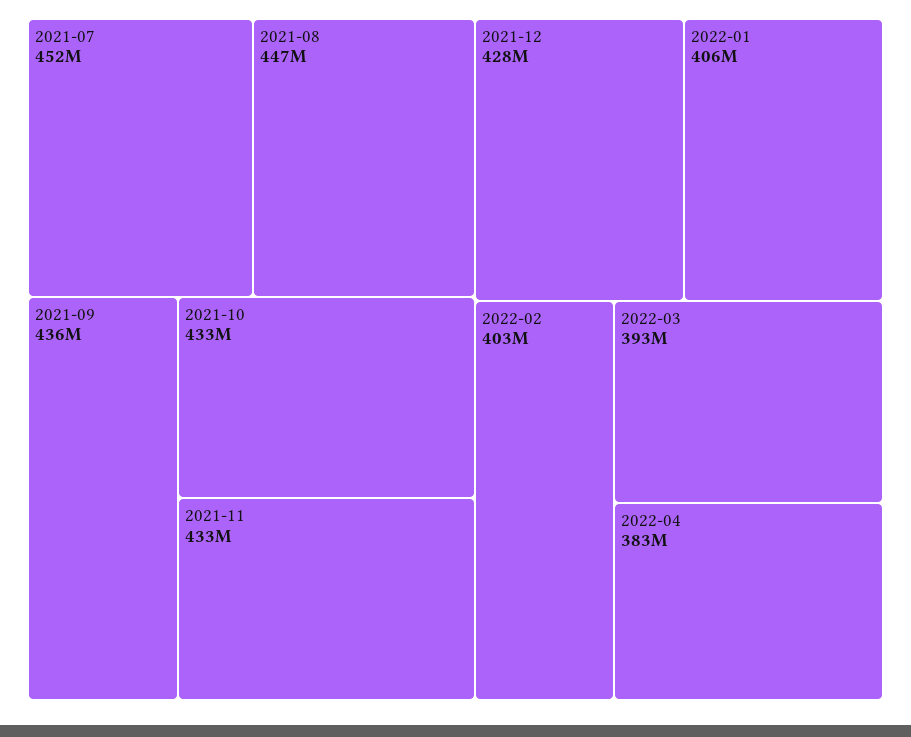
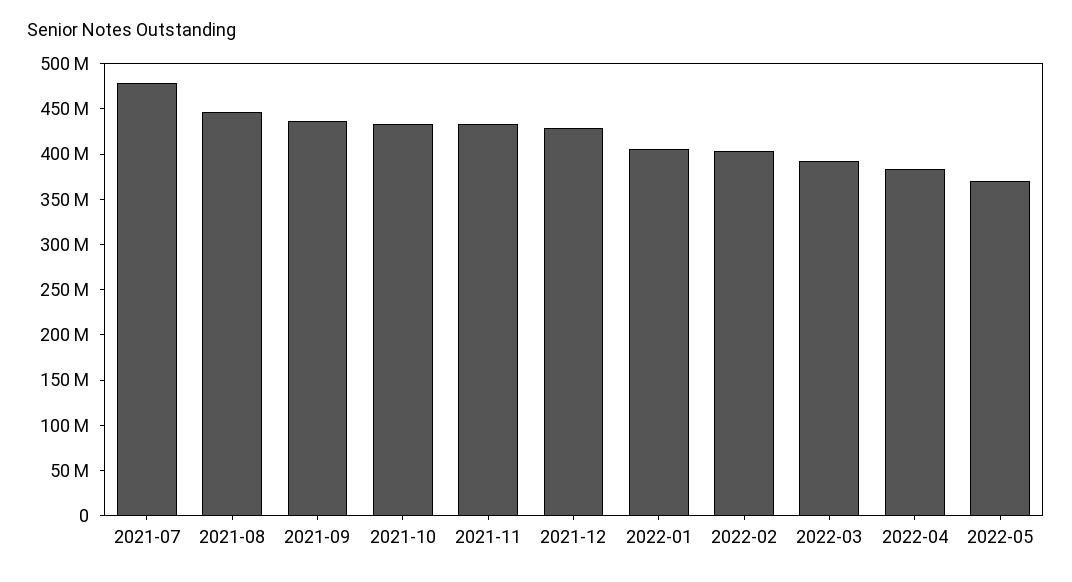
2021-07: 452000000 -> 480000000
2022-05: none -> 370000000

